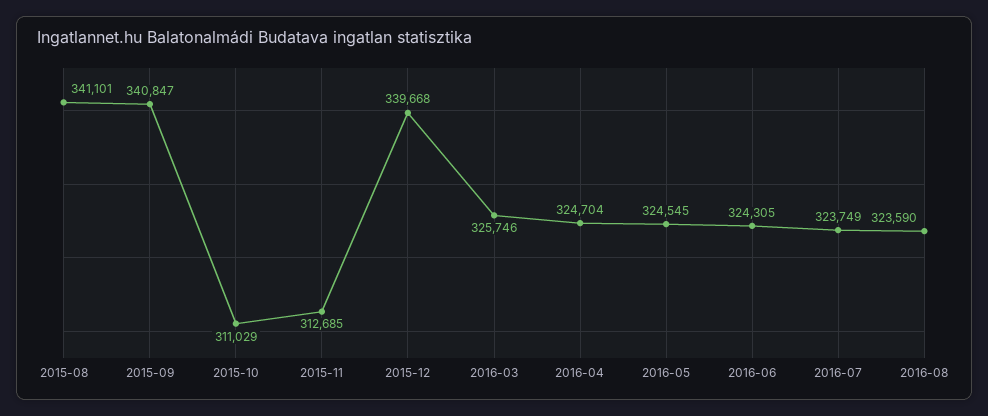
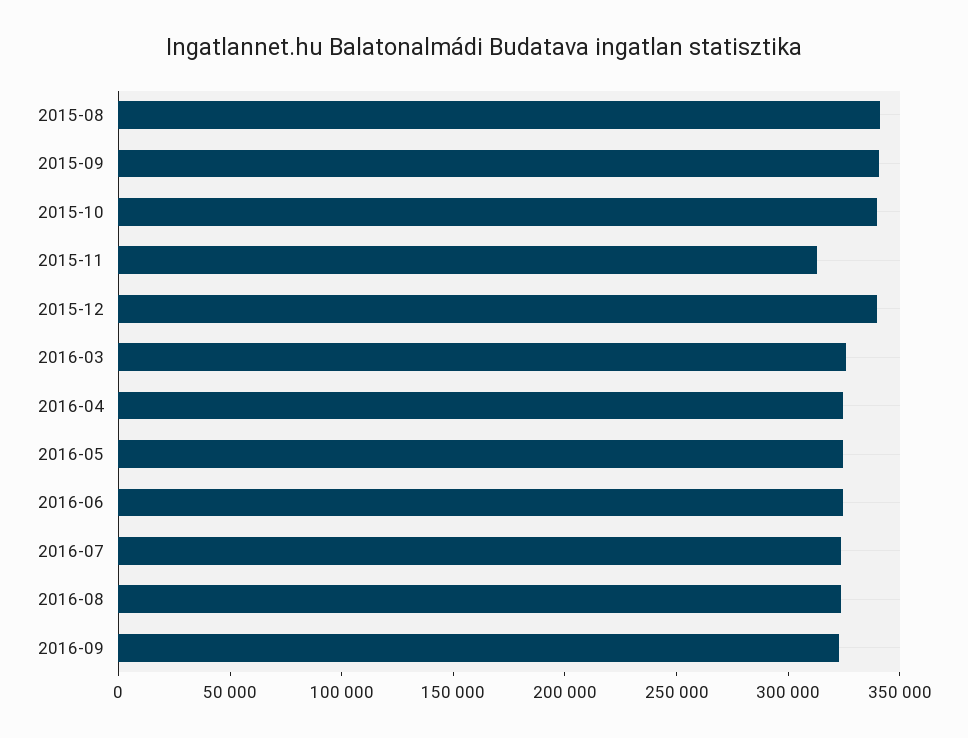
2015-10: 311029 -> 340000
2016-09: none -> 320000

